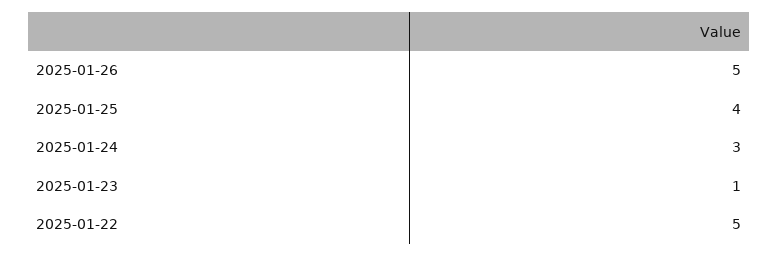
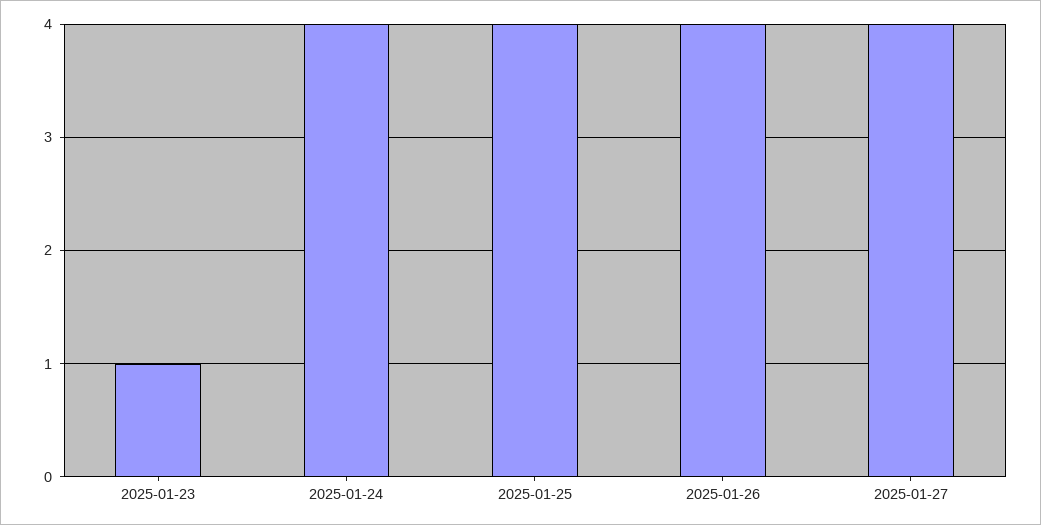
2025-01-26: 5 -> 4
2025-01-24: 3 -> 4
2025-01-22: 5 -> none
2025-01-27: none -> 4

